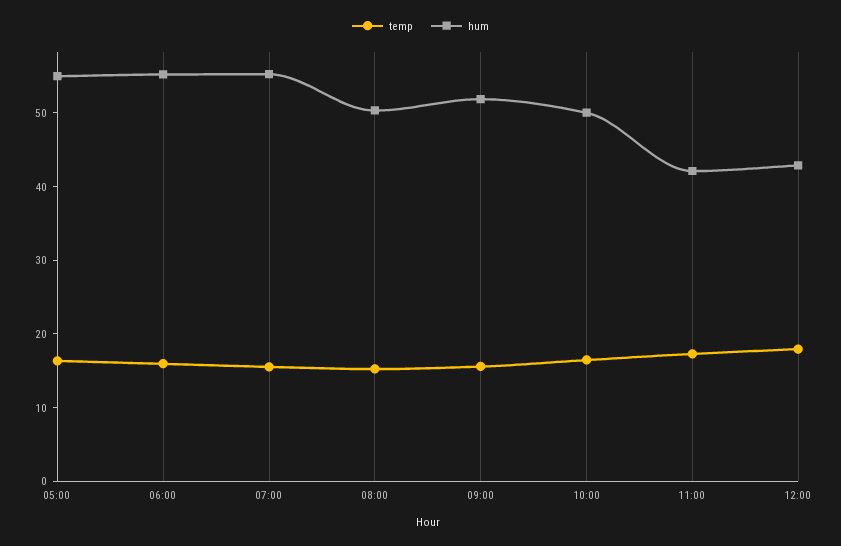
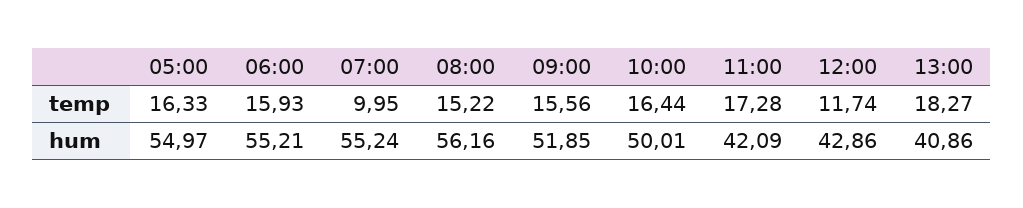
temp, 07:00: 16 -> 9.95
hum, 08:00: 50 -> 56.16
temp, 12:00: 18 -> 11.74
temp, 13:00: none -> 18.27
hum, 13:00: none -> 40.86

